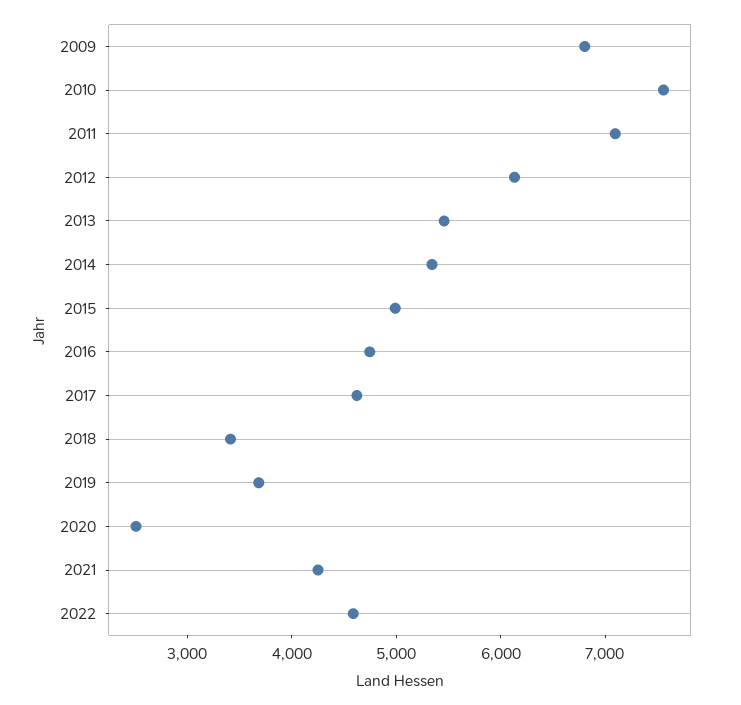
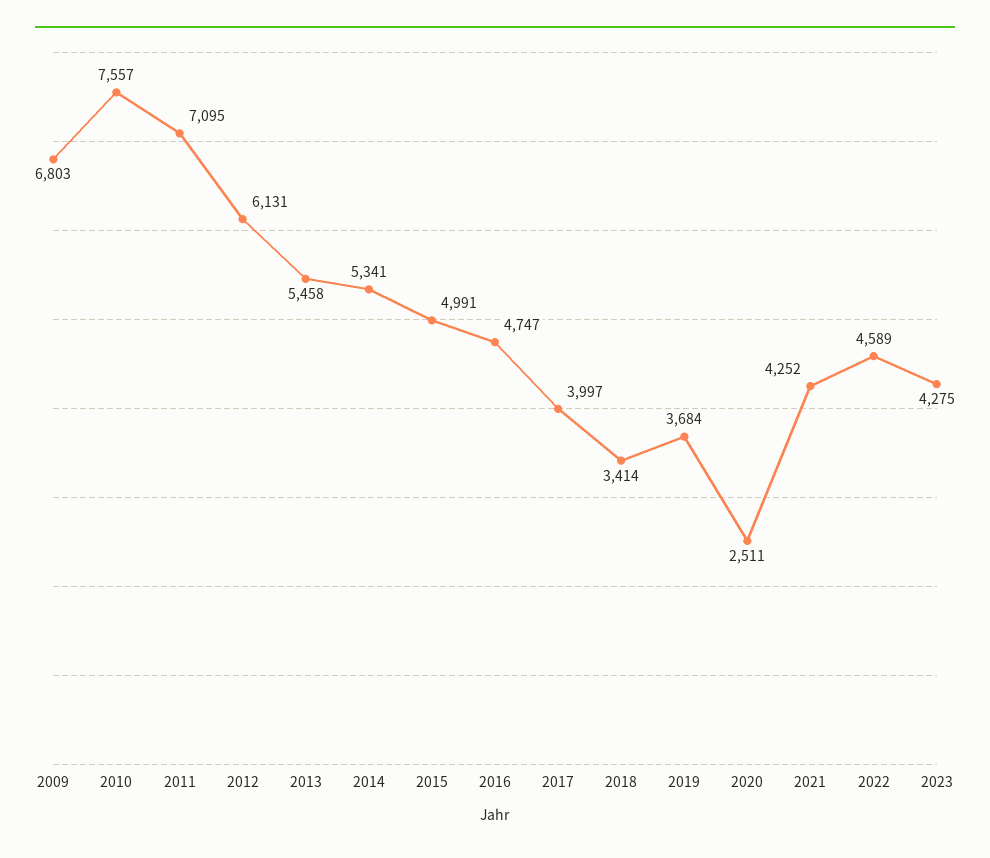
2017: 4600 -> 3997
2023: none -> 4275

